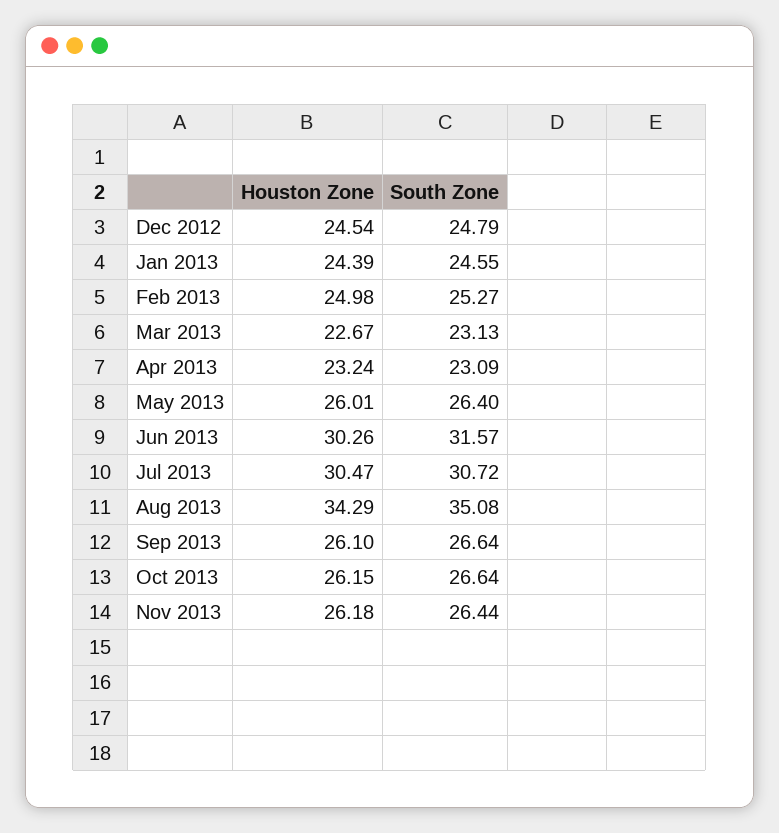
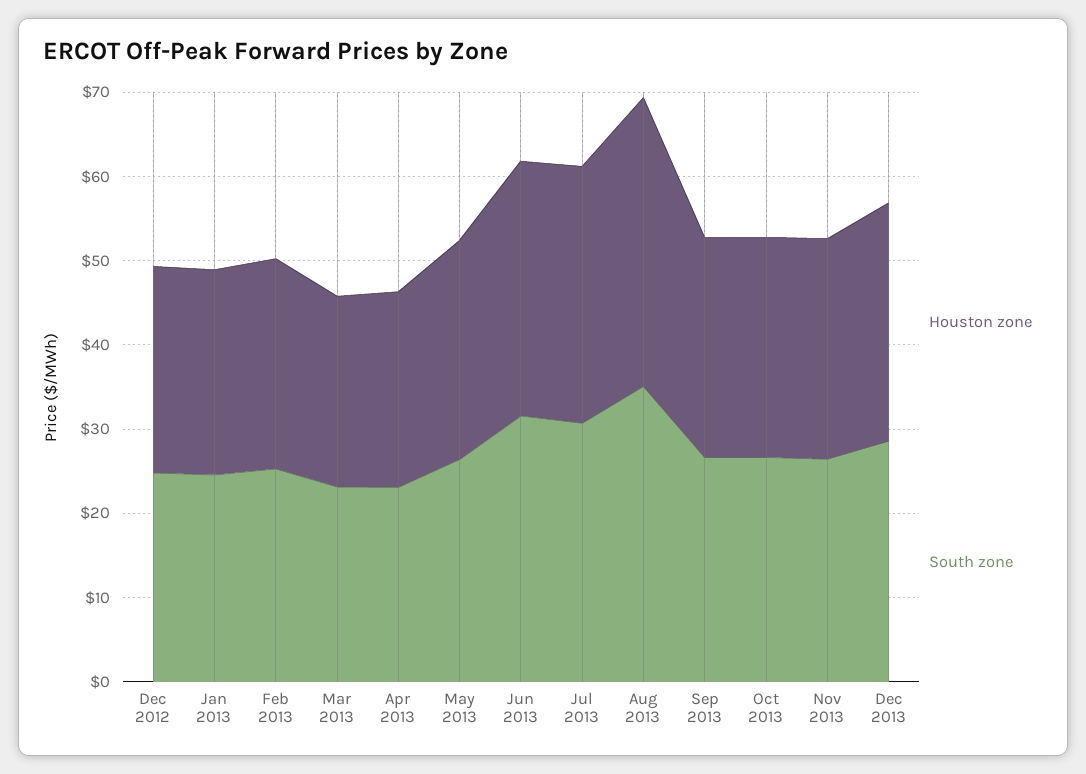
Houston Zone, Dec 2013: none -> 28
South Zone, Dec 2013: none -> 28

